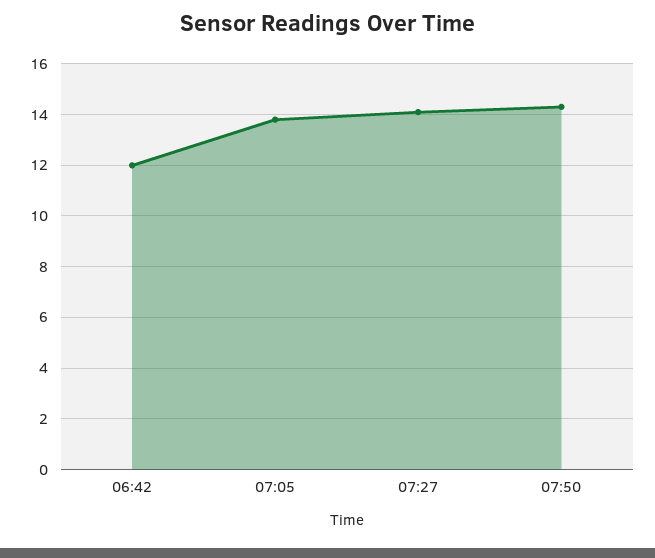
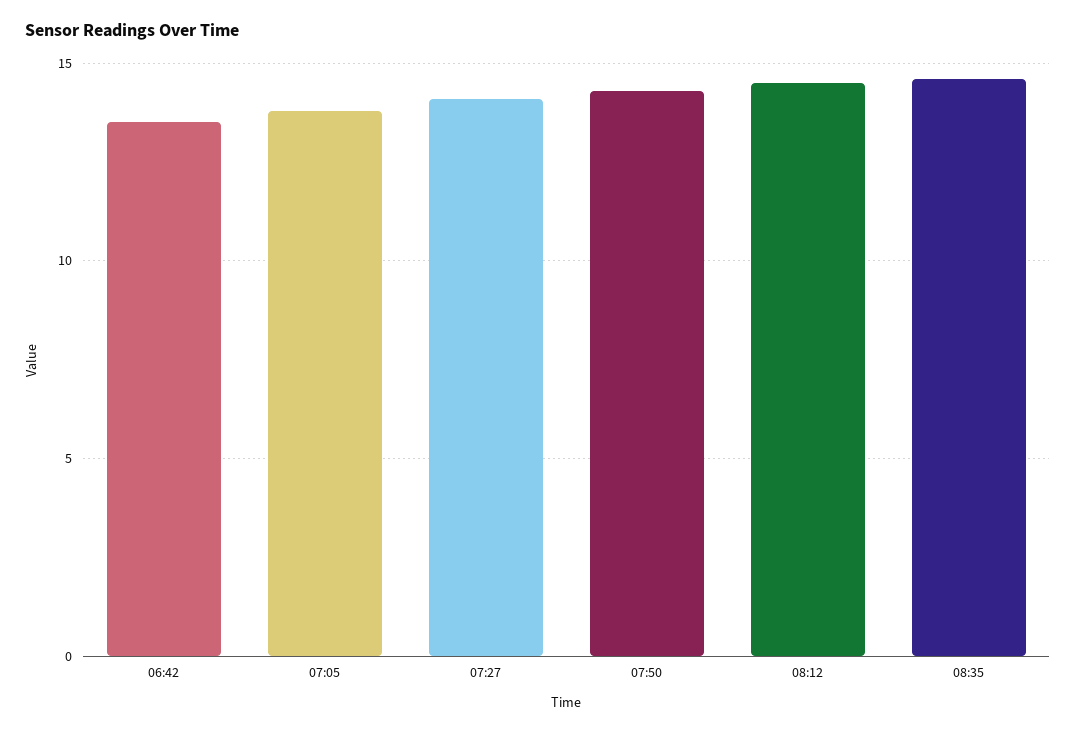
06:42: 12 -> 13.5
08:12: none -> 14.5
08:35: none -> 14.5

